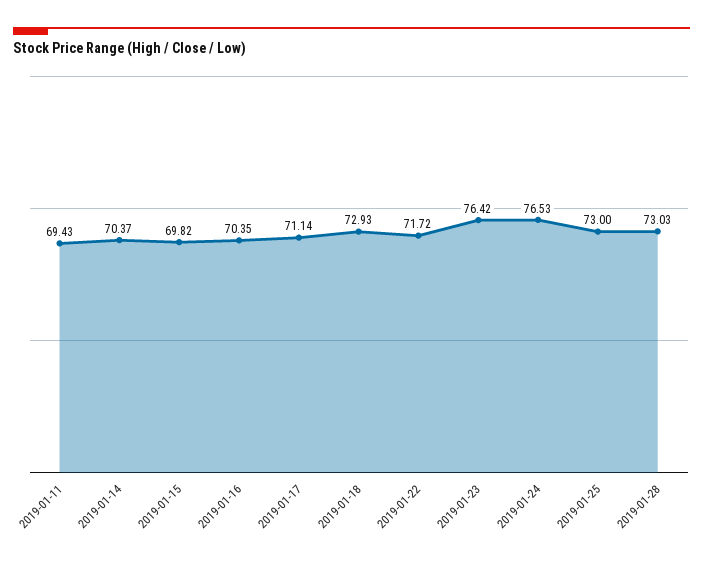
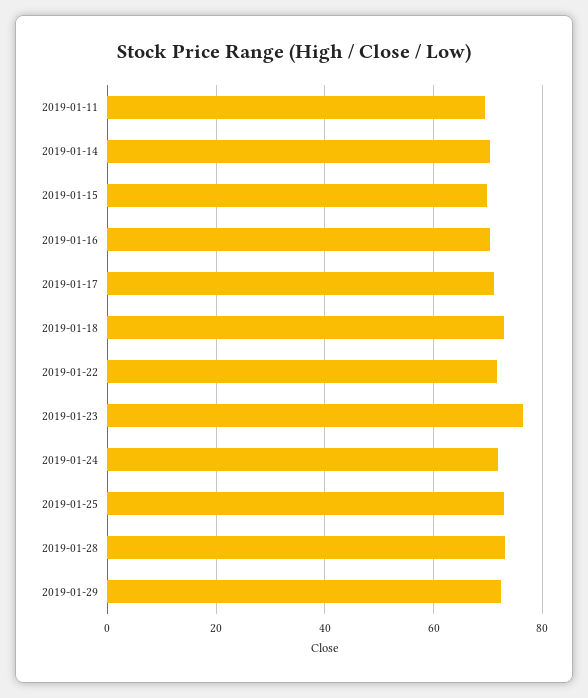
2019-01-24: 76.53 -> 72
2019-01-29: none -> 72

